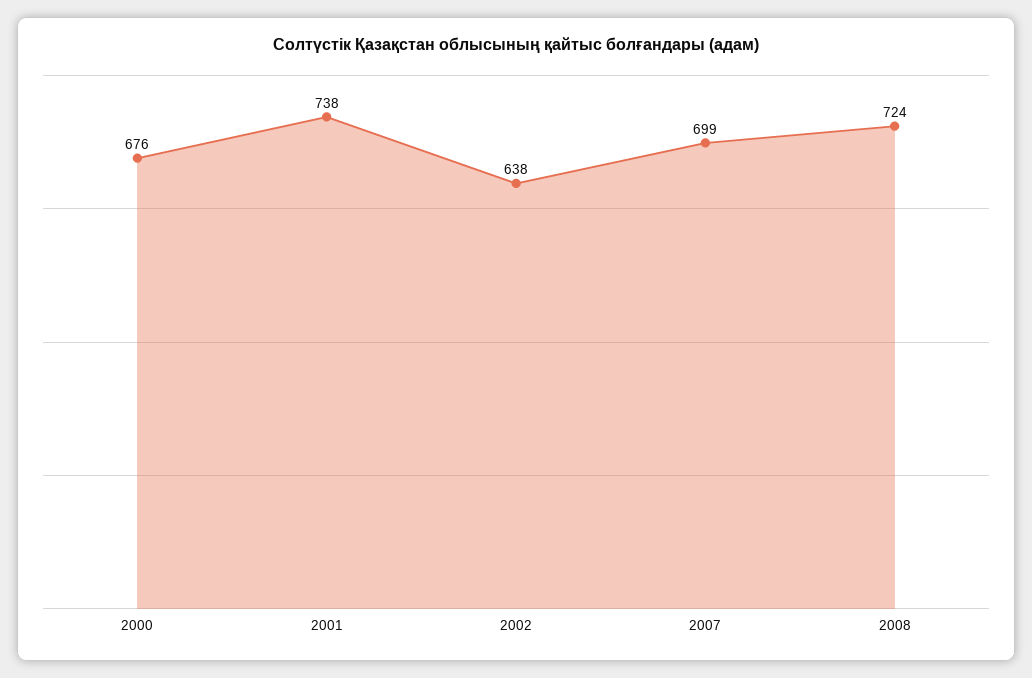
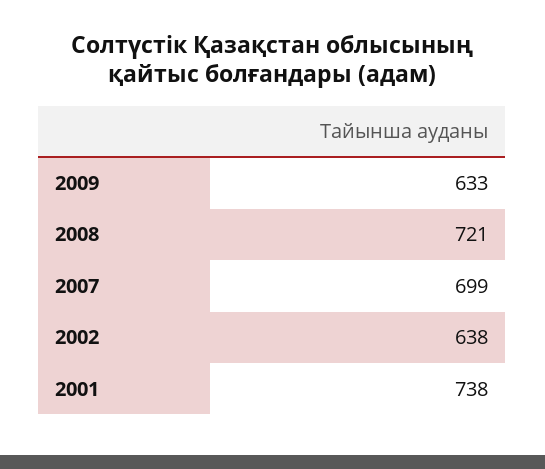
2000: 676 -> none
2008: 724 -> 721
2009: none -> 633

